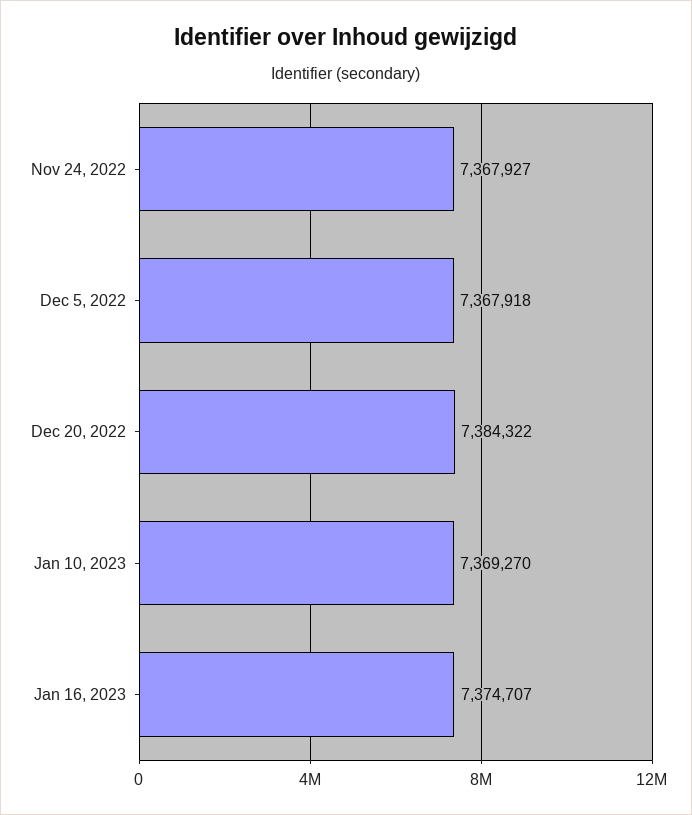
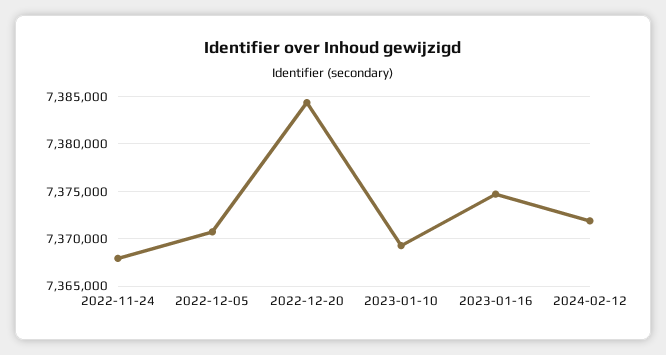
Dec 5, 2022: 7367918 -> 7371000
2024-02-12: none -> 7372000

